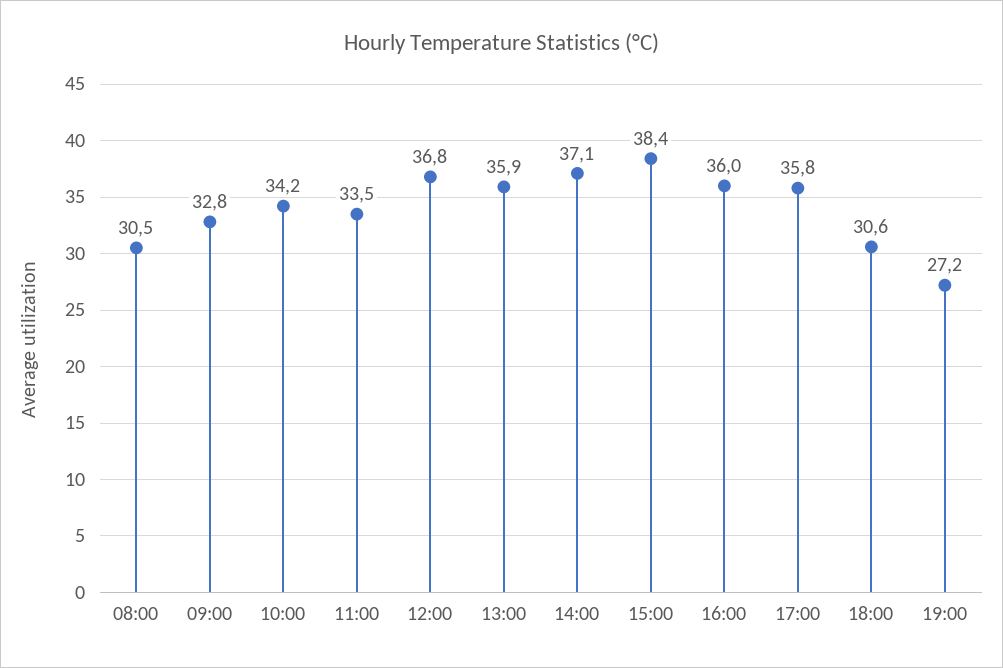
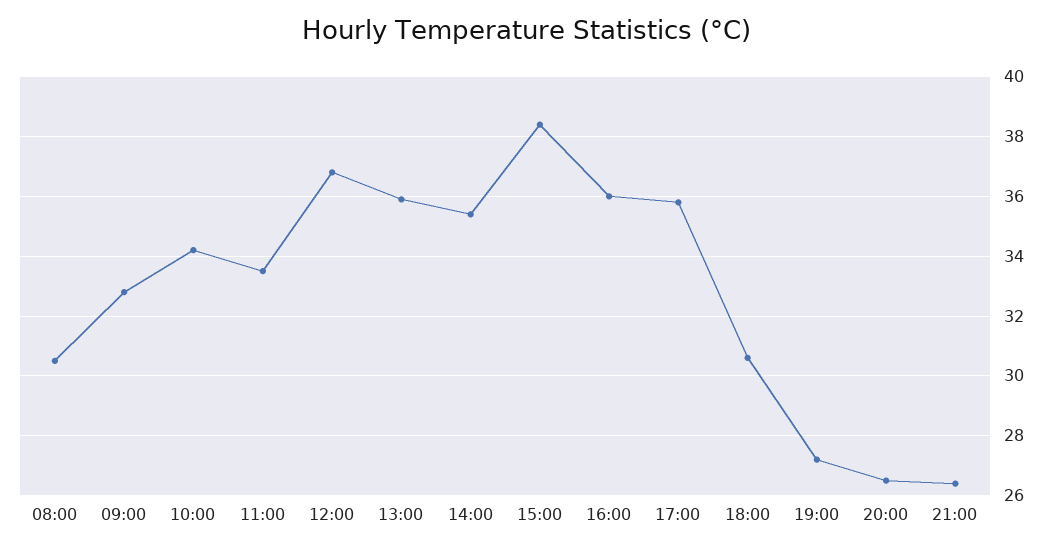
14:00: 37.1 -> 35.5
20:00: none -> 26.5
21:00: none -> 26.5

